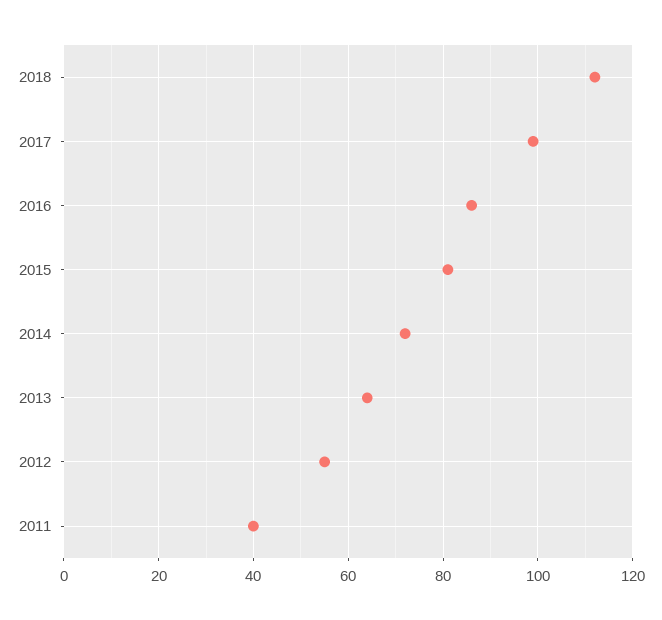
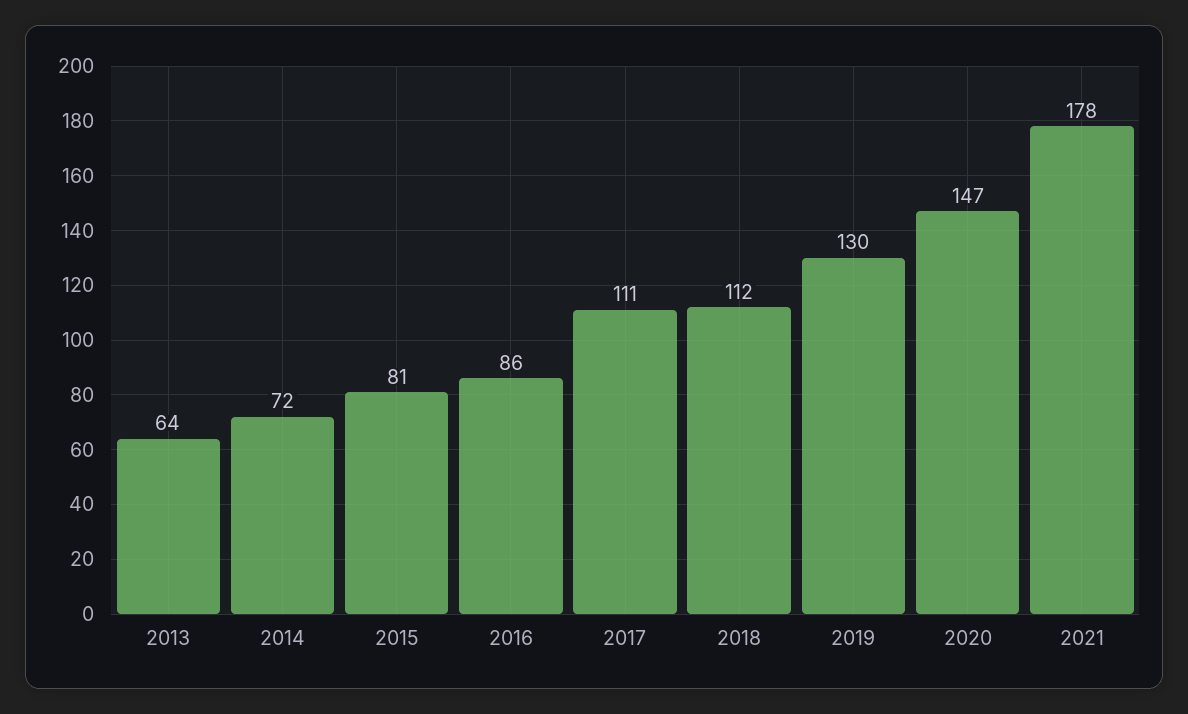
2017: 100 -> 111
2012: 55 -> none
2011: 40 -> none
2019: none -> 130
2020: none -> 147
2021: none -> 178

